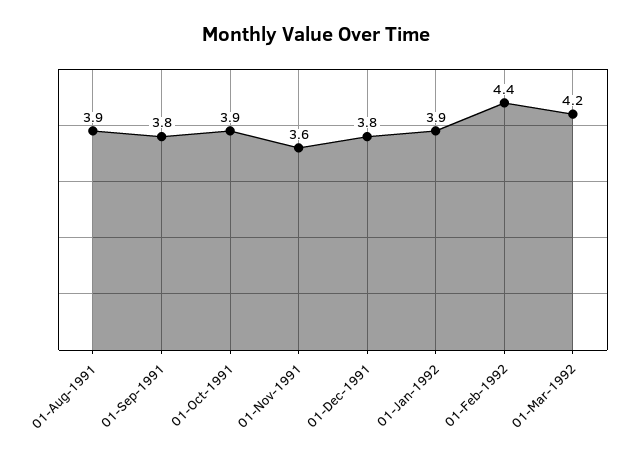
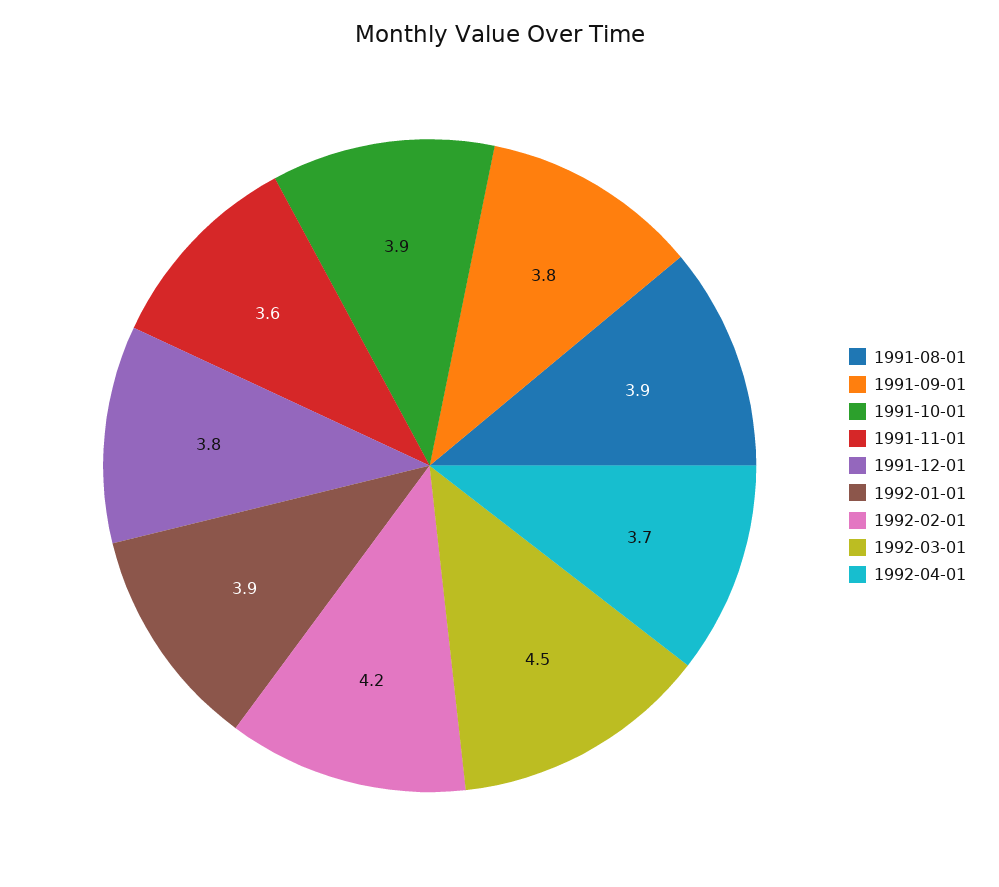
01-Feb-1992: 4.4 -> 4.2
01-Mar-1992: 4.2 -> 4.5
1992-04-01: none -> 3.7

